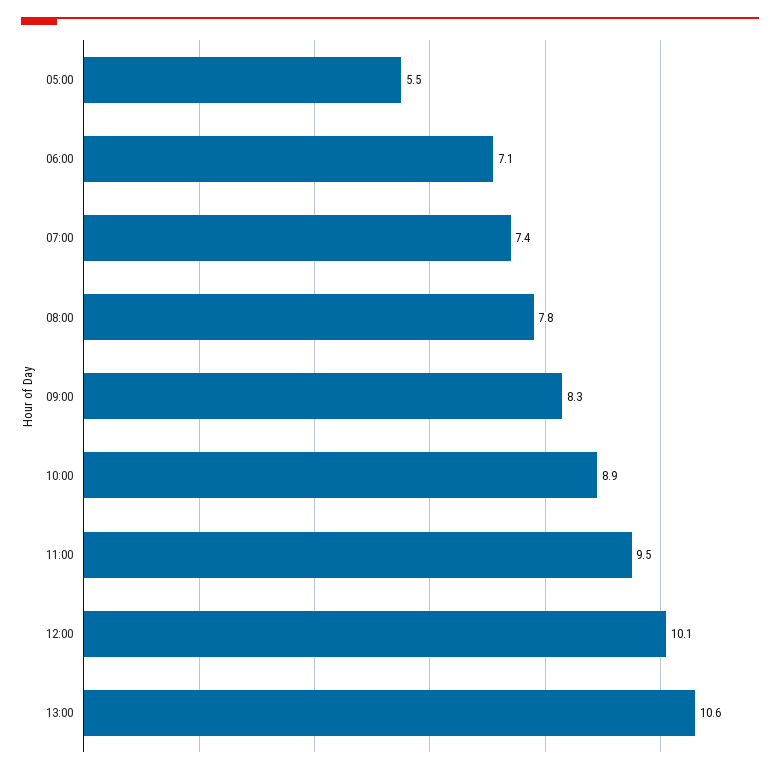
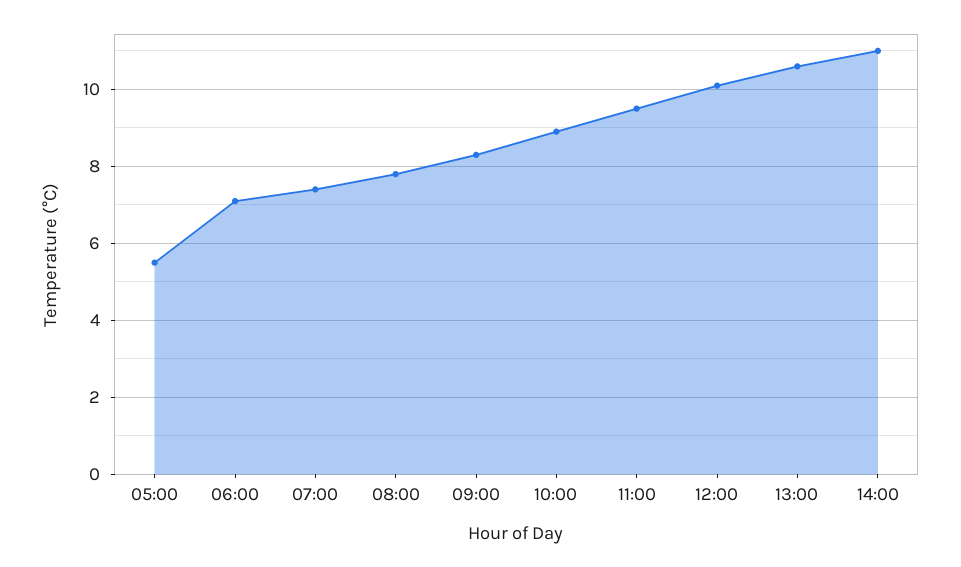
14:00: none -> 11

